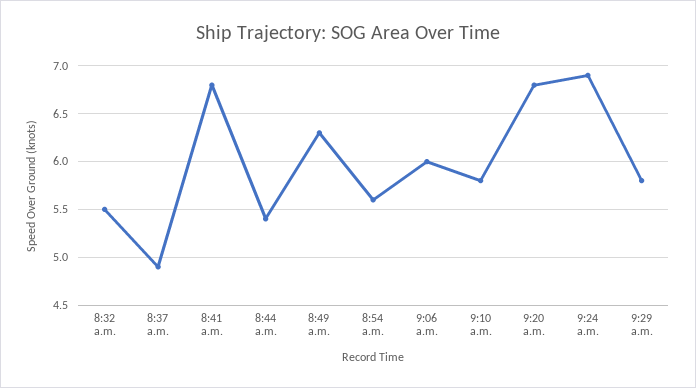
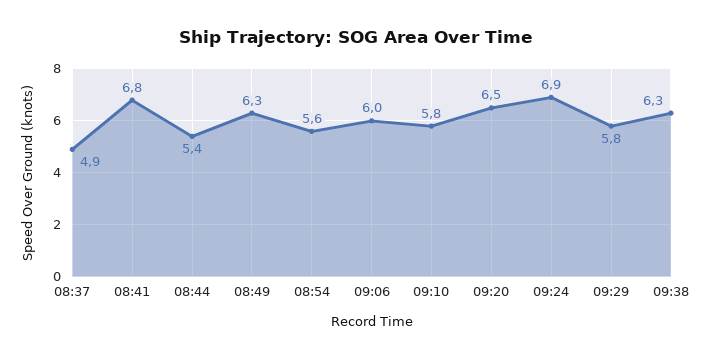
8:32 a.m.: 5.5 -> none
9:20 a.m.: 6.8 -> 6.5
09:38: none -> 6.3

